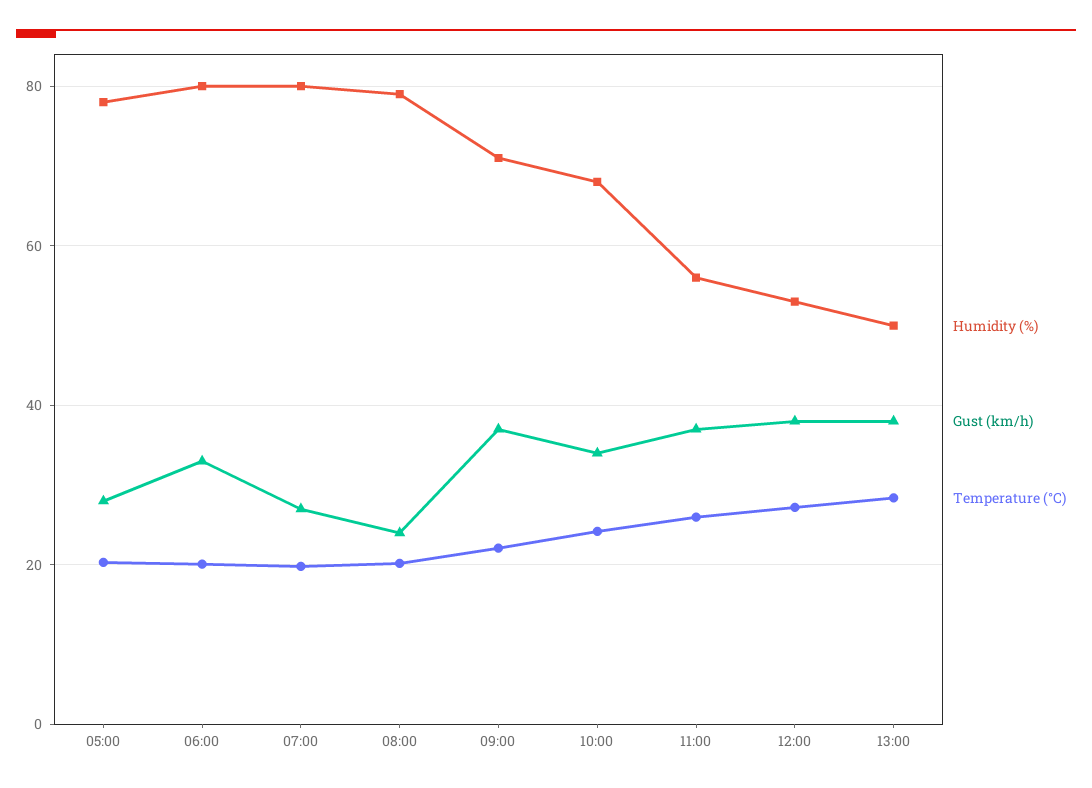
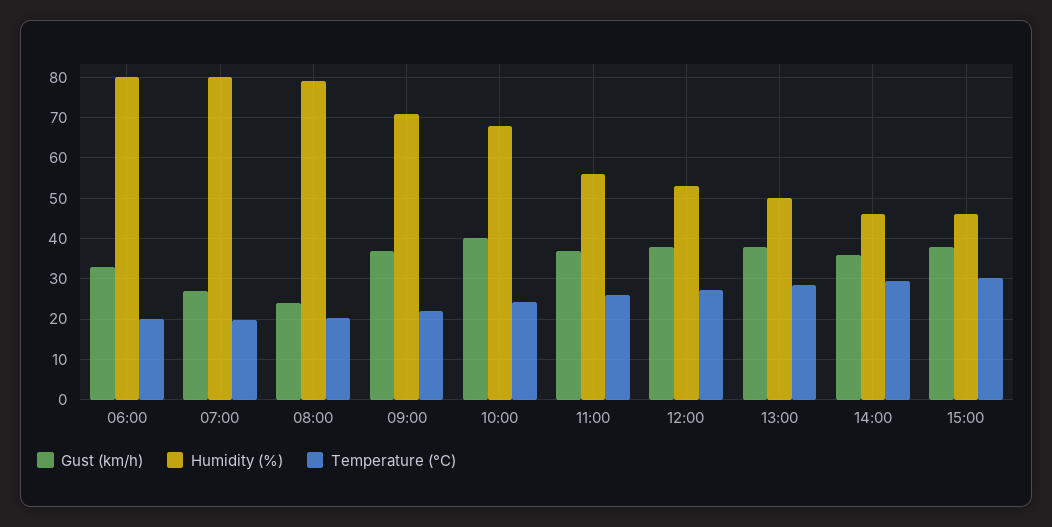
Humidity (%), 05:00: 78 -> none
Gust (km/h), 05:00: 28 -> none
Temperature (°C), 05:00: 20 -> none
Gust (km/h), 10:00: 34 -> 40
Gust (km/h), 14:00: none -> 36
Humidity (%), 14:00: none -> 46
Temperature (°C), 14:00: none -> 30
Gust (km/h), 15:00: none -> 38
Humidity (%), 15:00: none -> 46
Temperature (°C), 15:00: none -> 30

